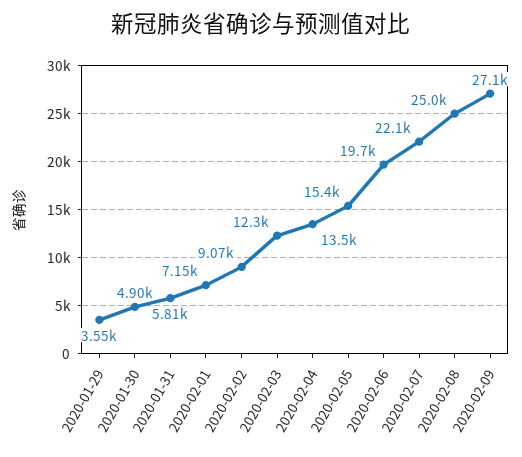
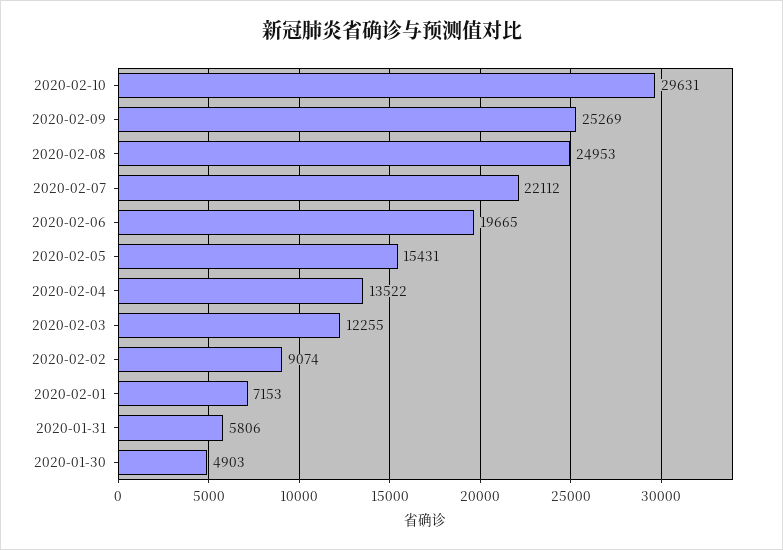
2020-01-29: 3550 -> none
2020-02-09: 27100 -> 25269
2020-02-10: none -> 29631

